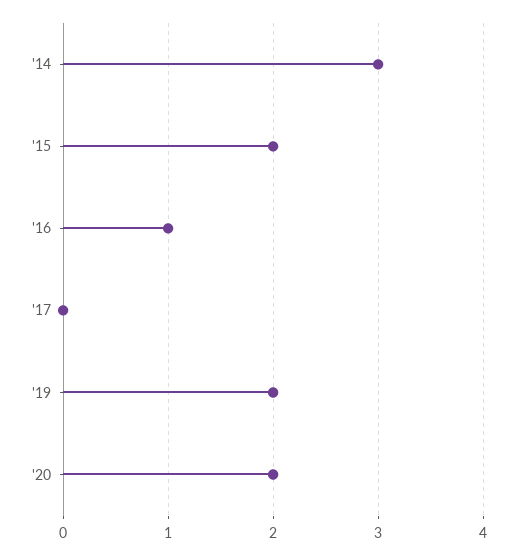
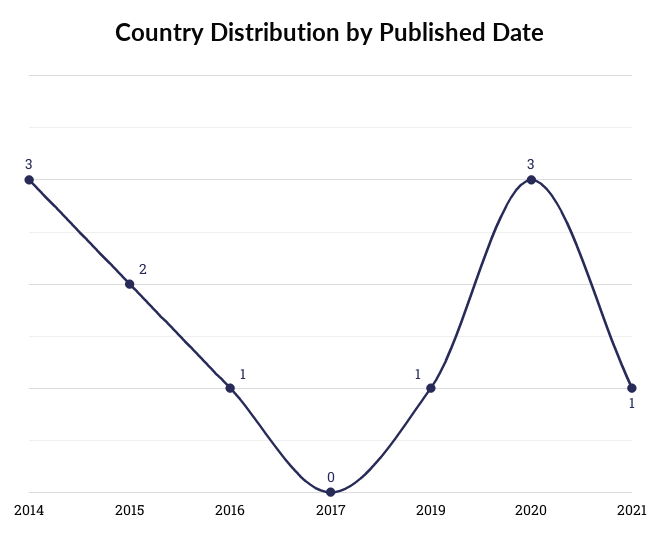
'19: 2 -> 1
'20: 2 -> 3
2021: none -> 1

